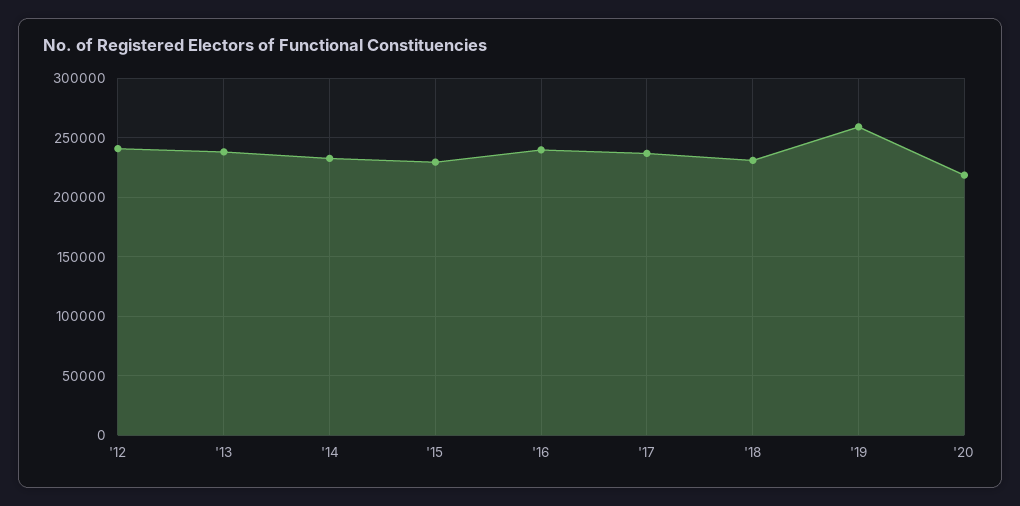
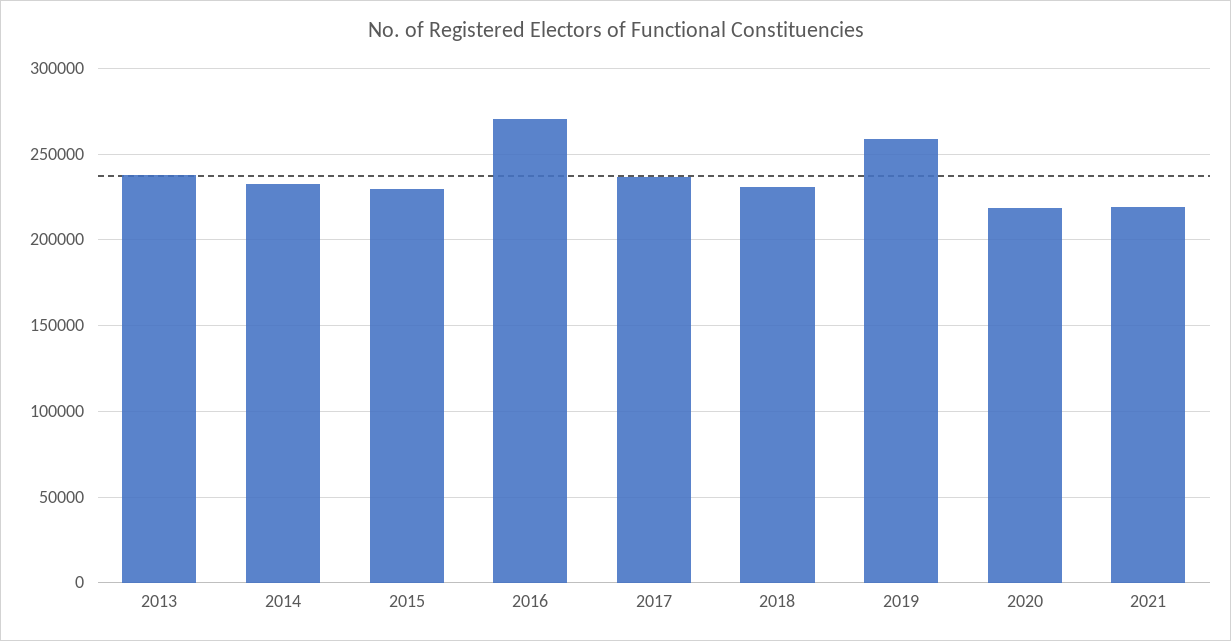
'12: 240000 -> none
'16: 240000 -> 270000
2021: none -> 220000

